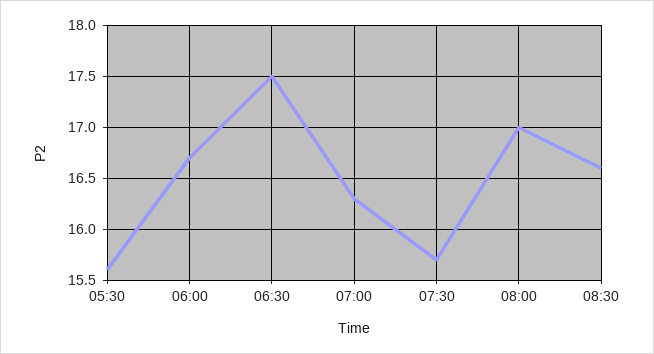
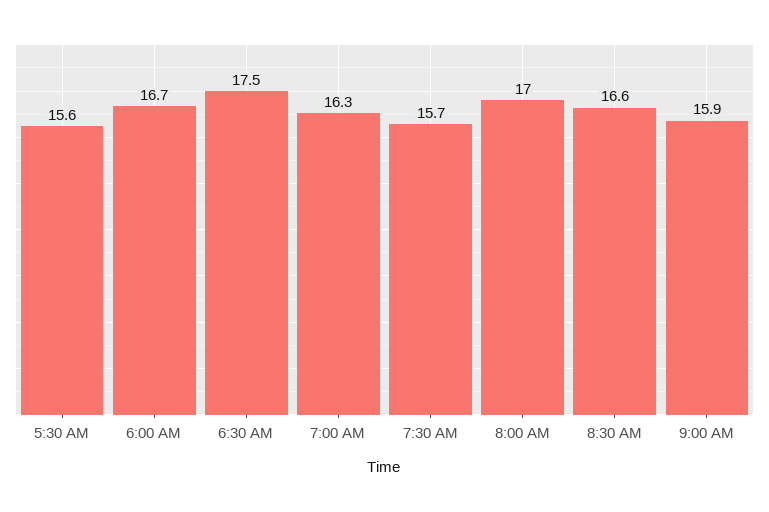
9:00 AM: none -> 15.9

